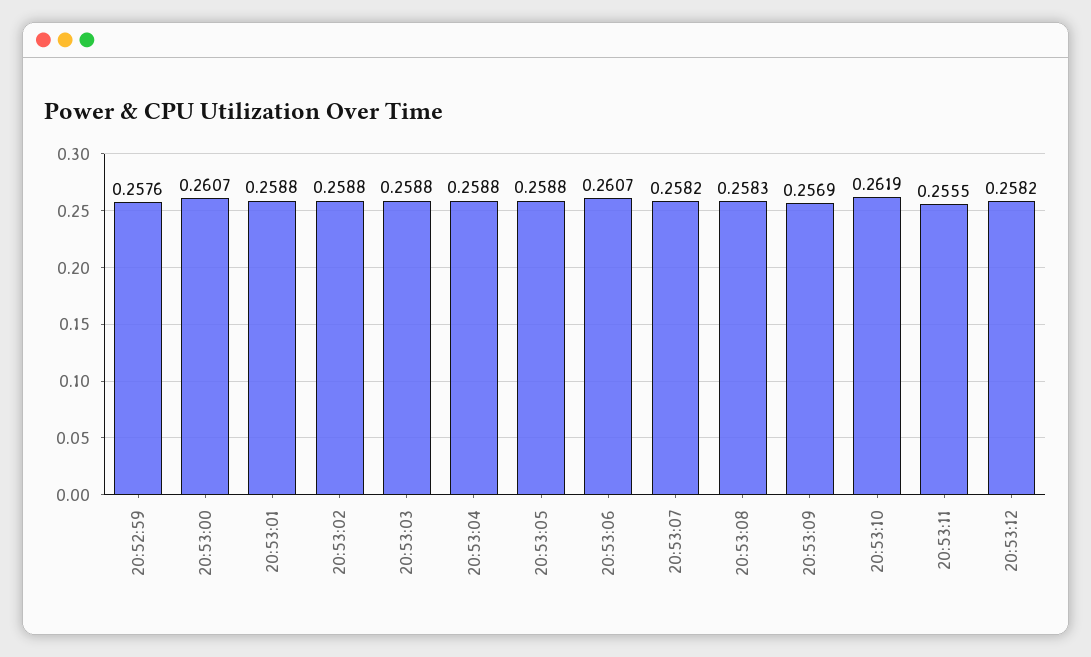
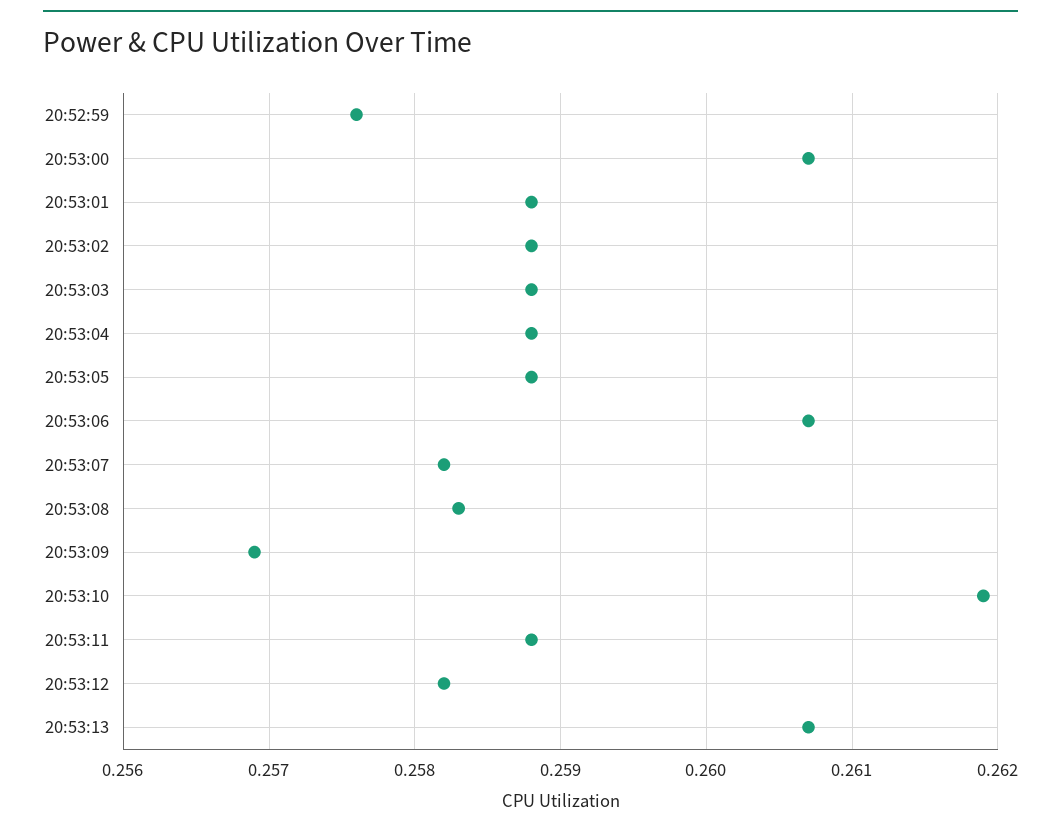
20:53:11: 0.2555 -> 0.2588
20:53:13: none -> 0.2607

